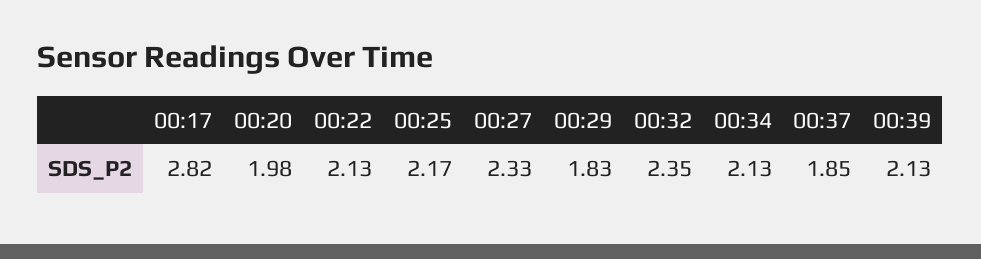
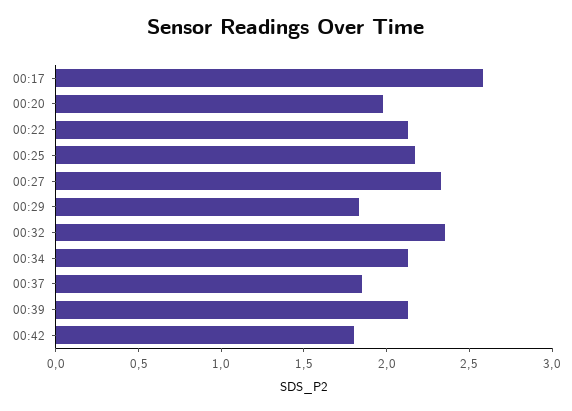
00:17: 2.82 -> 2.6
00:42: none -> 1.8

